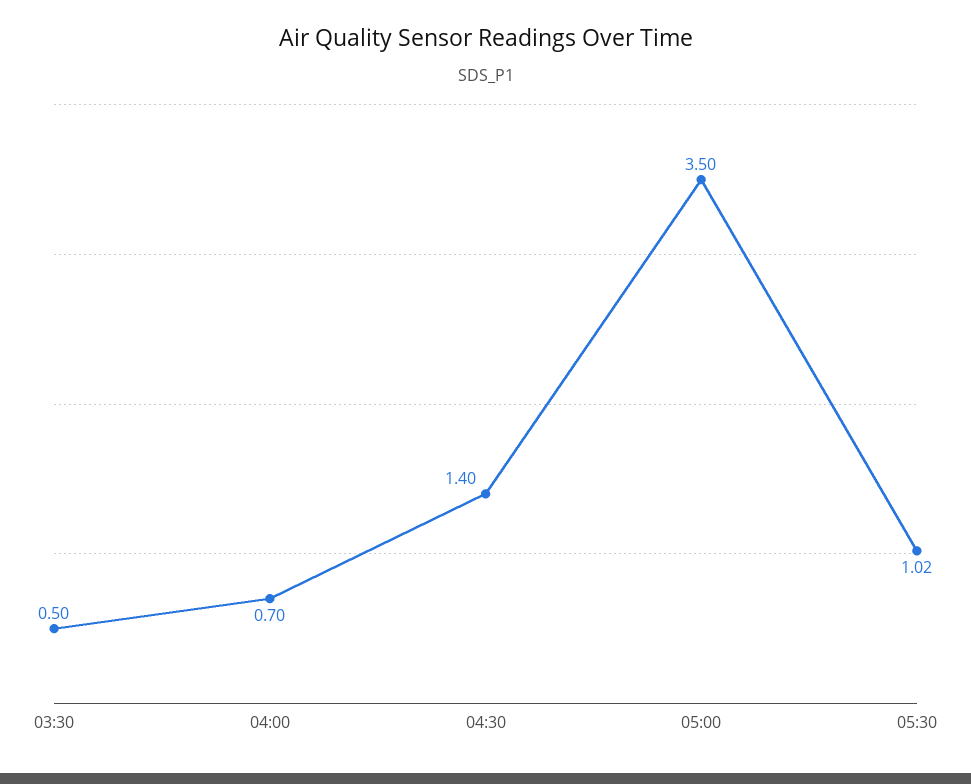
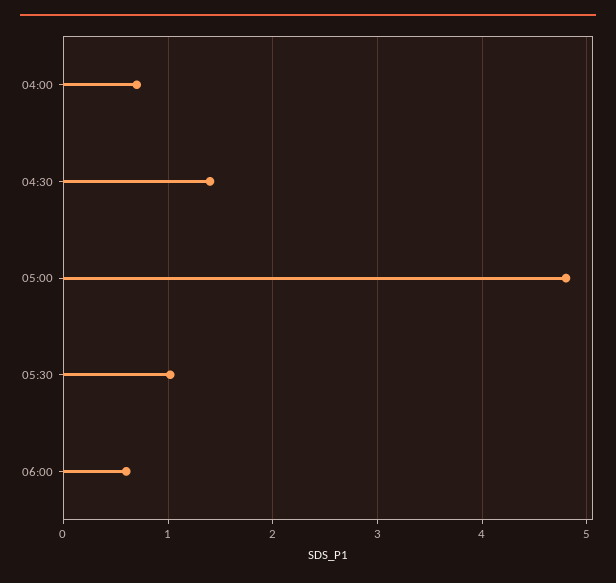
03:30: 0.5 -> none
05:00: 3.5 -> 4.8
06:00: none -> 0.6

